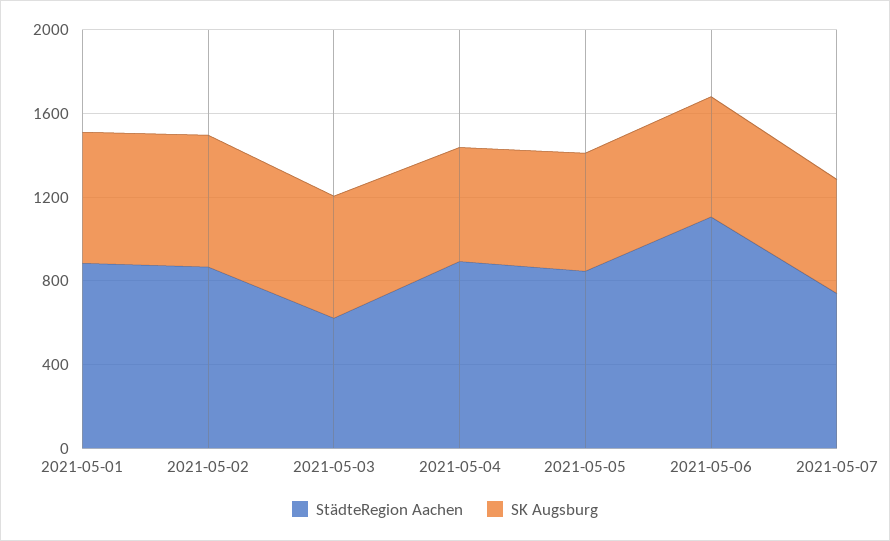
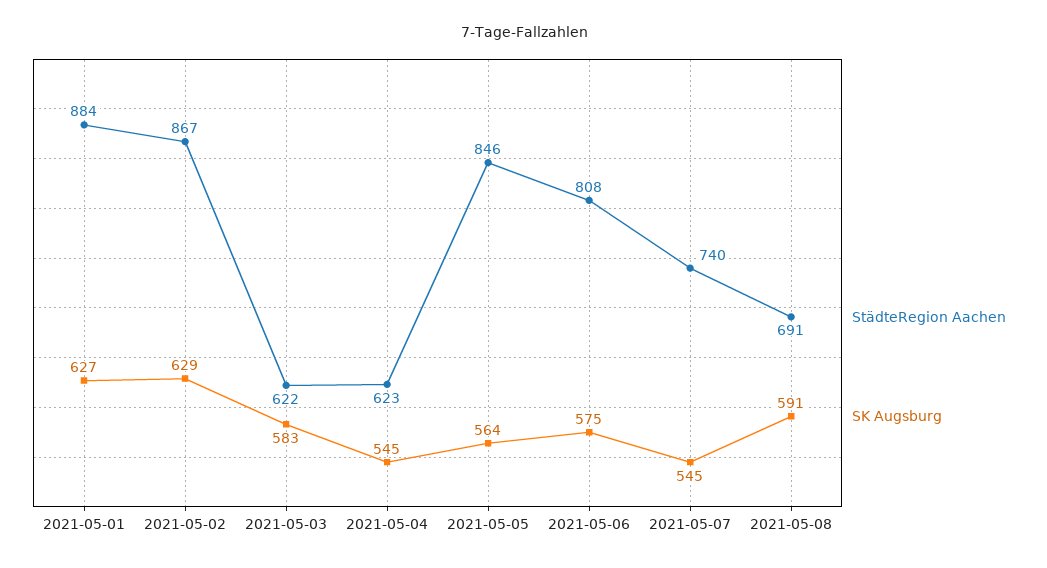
StädteRegion Aachen, 2021-05-04: 900 -> 623
StädteRegion Aachen, 2021-05-06: 1100 -> 808
StädteRegion Aachen, 2021-05-08: none -> 691
SK Augsburg, 2021-05-08: none -> 591

